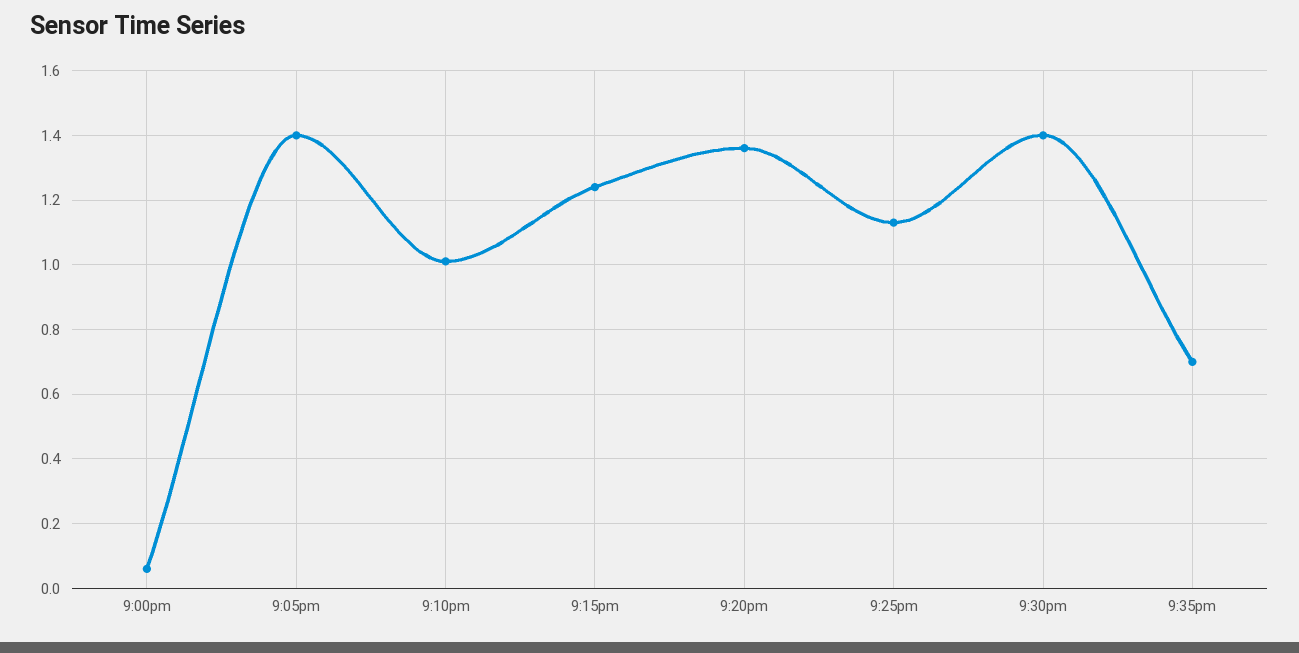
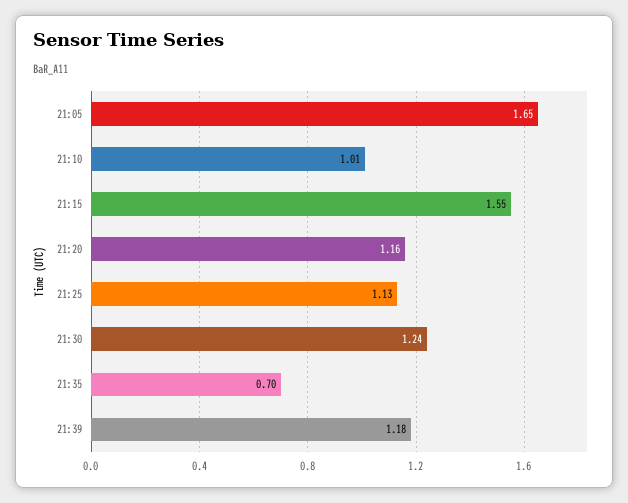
9:00pm: 0.05 -> none
9:05pm: 1.4 -> 1.65
9:15pm: 1.25 -> 1.55
9:20pm: 1.35 -> 1.16
9:30pm: 1.4 -> 1.24
21:39: none -> 1.18

